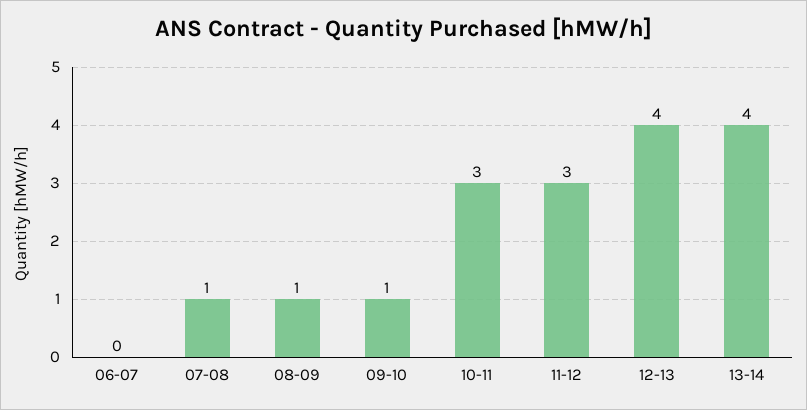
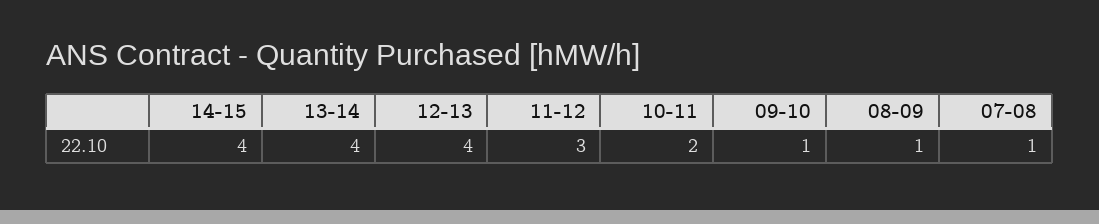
06-07: 0 -> none
10-11: 3 -> 2
14-15: none -> 4

